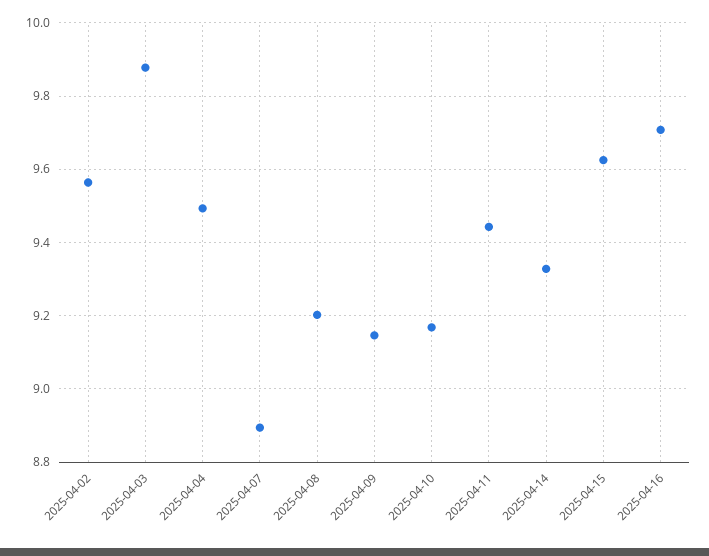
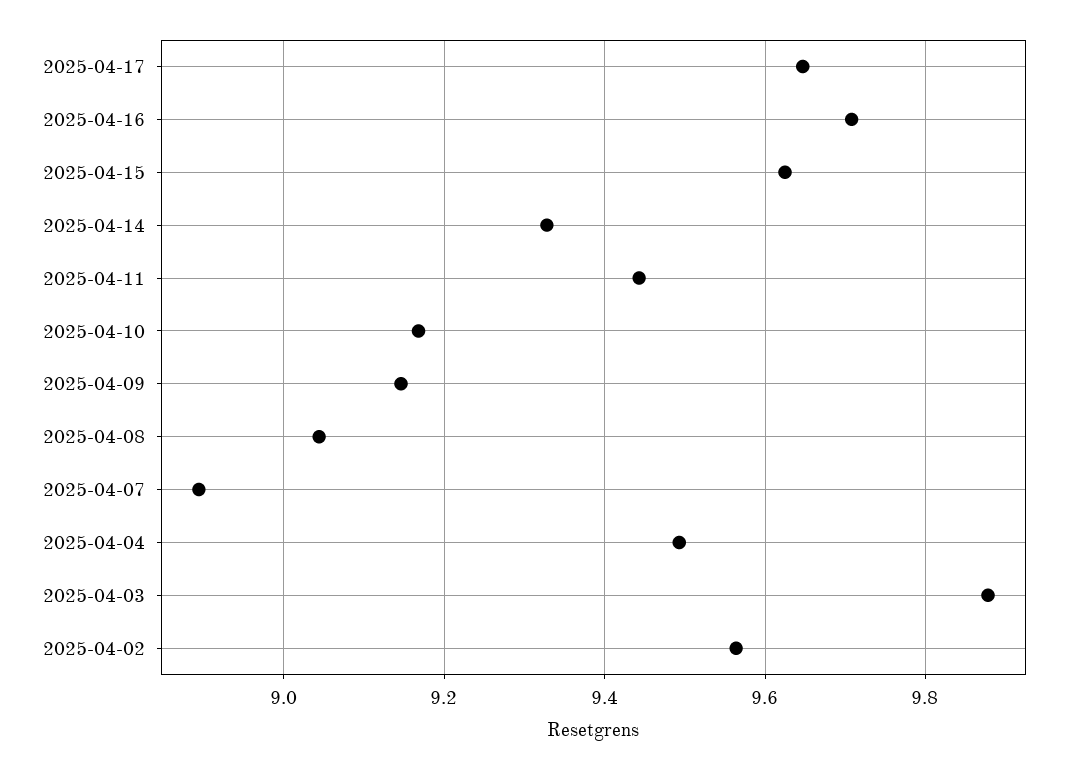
2025-04-08: 9.2 -> 9.04
2025-04-17: none -> 9.64

